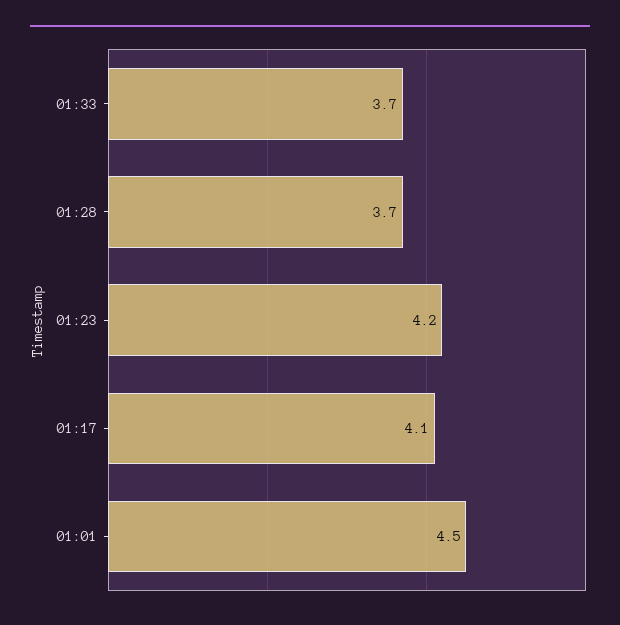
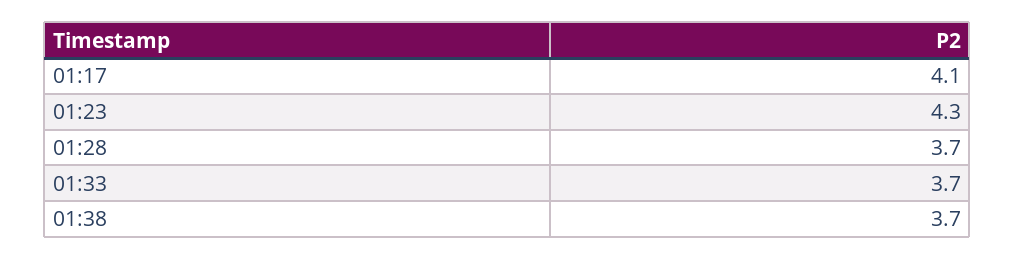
01:23: 4.2 -> 4.3
01:01: 4.5 -> none
01:38: none -> 3.7

